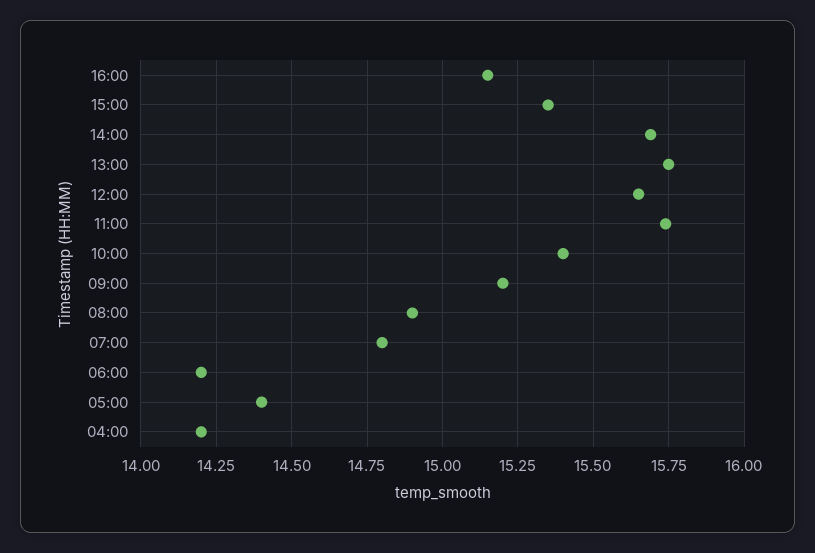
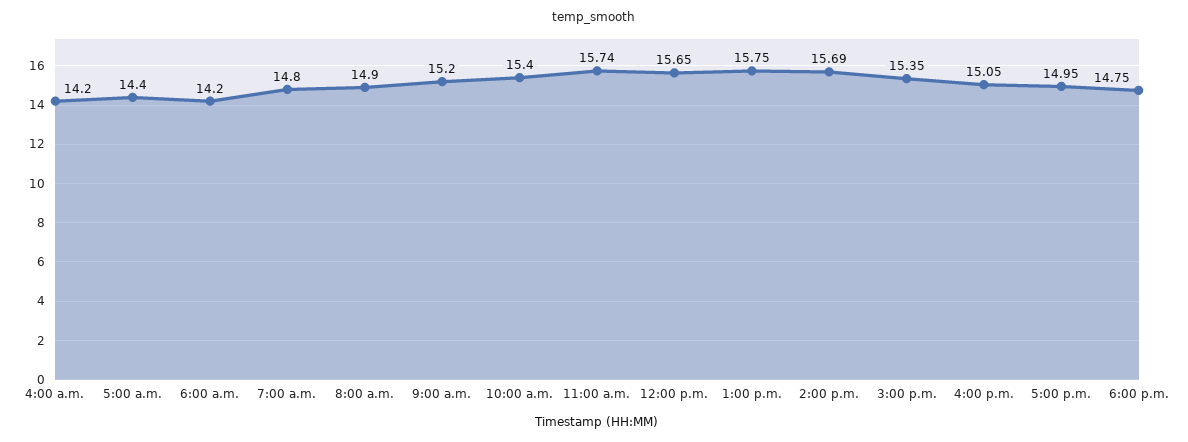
16:00: 15.15 -> 15.05
5:00 p.m.: none -> 14.95
6:00 p.m.: none -> 14.75

